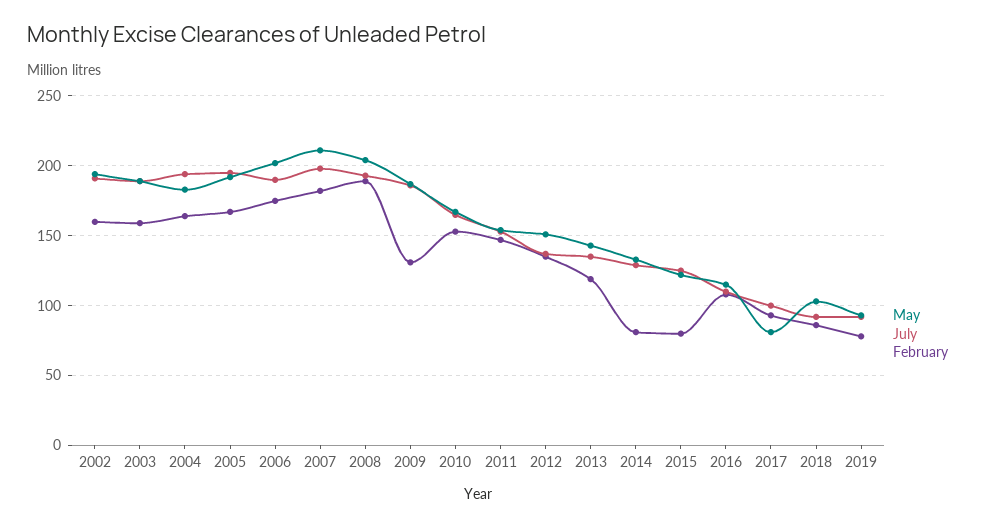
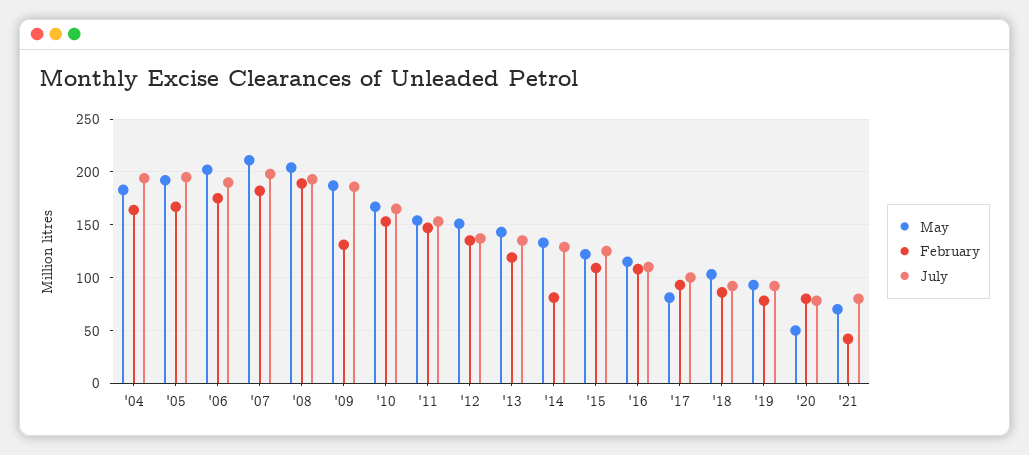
May, 2002: 195 -> none
July, 2002: 190 -> none
February, 2002: 160 -> none
May, 2003: 190 -> none
July, 2003: 190 -> none
February, 2003: 160 -> none
February, 2015: 80 -> 110
May, '20: none -> 50
February, '20: none -> 80
July, '20: none -> 80
May, '21: none -> 70
February, '21: none -> 40
July, '21: none -> 80

